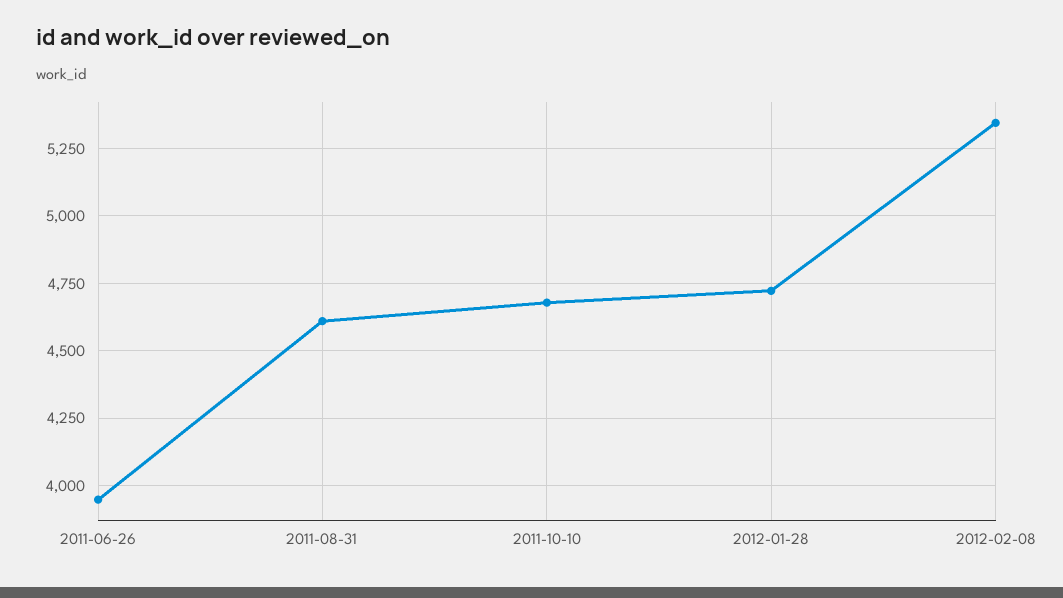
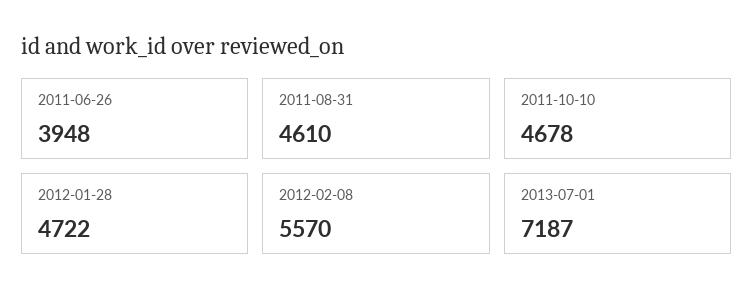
2012-02-08: 5350 -> 5570
2013-07-01: none -> 7187

